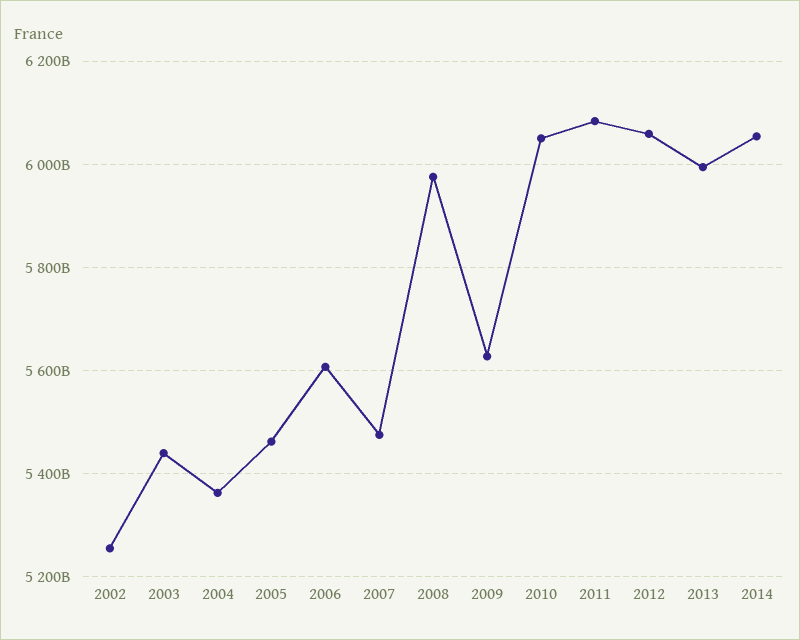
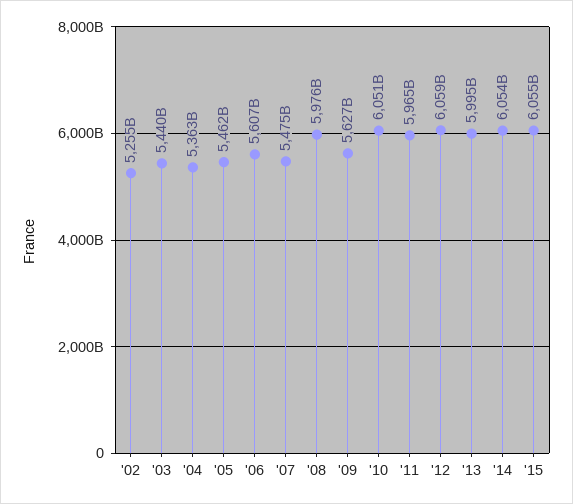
2011: 6080000000000 -> 5965000000000
'15: none -> 6055000000000

